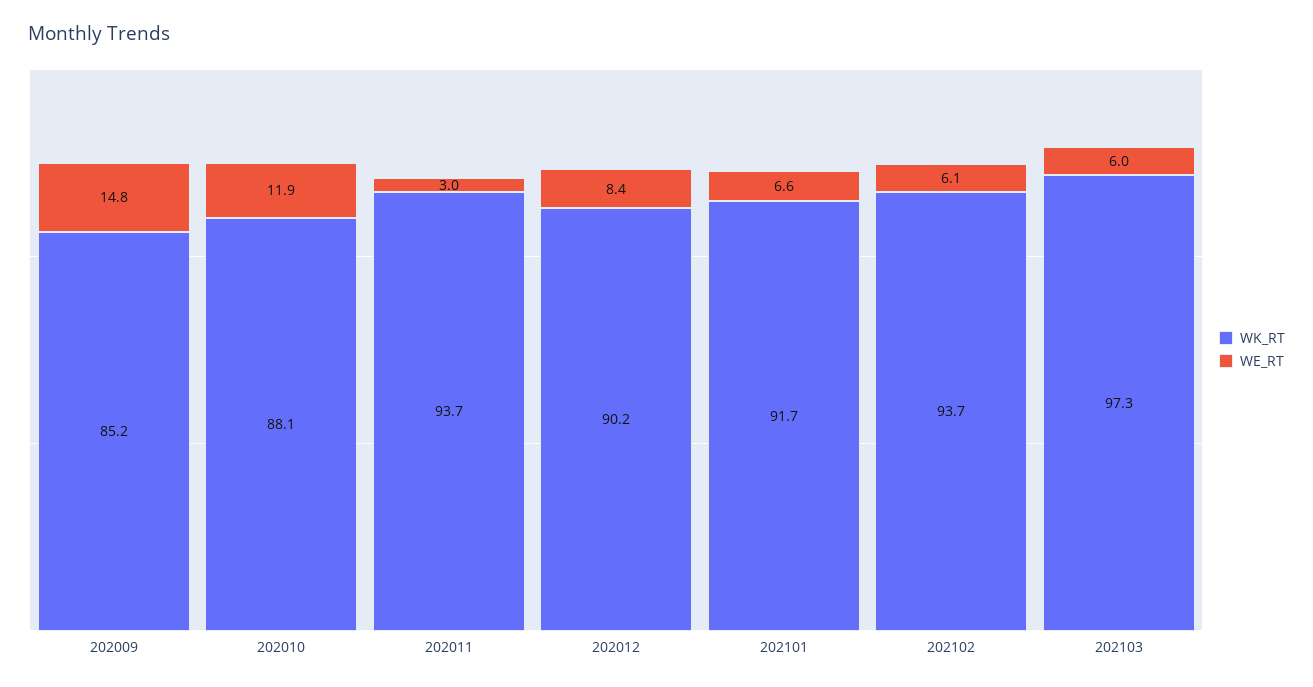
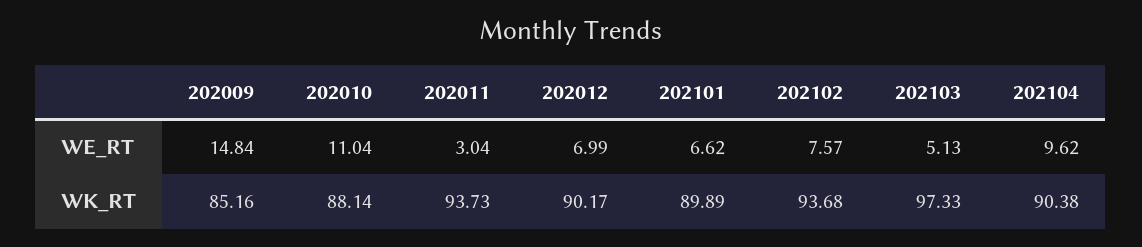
WE_RT, 202010: 11.9 -> 11.04
WE_RT, 202012: 8.4 -> 6.99
WK_RT, 202101: 91.7 -> 89.89
WE_RT, 202102: 6.1 -> 7.57
WE_RT, 202103: 6 -> 5.13
WE_RT, 202104: none -> 9.62
WK_RT, 202104: none -> 90.38

